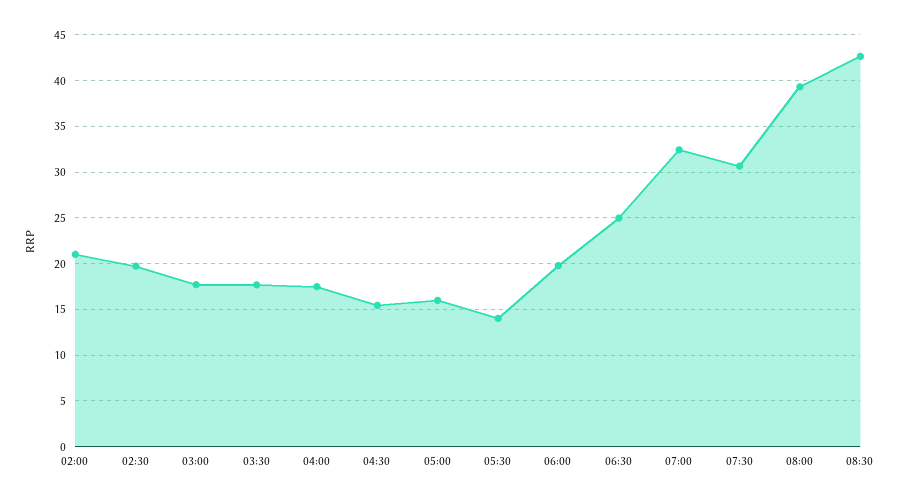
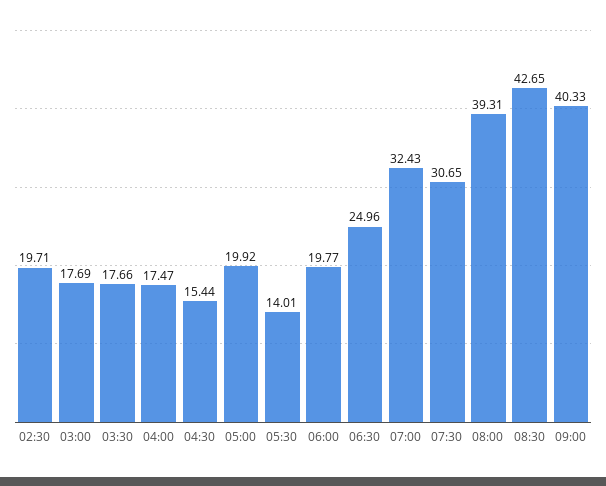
02:00: 21 -> none
05:00: 16 -> 19.92
09:00: none -> 40.33

